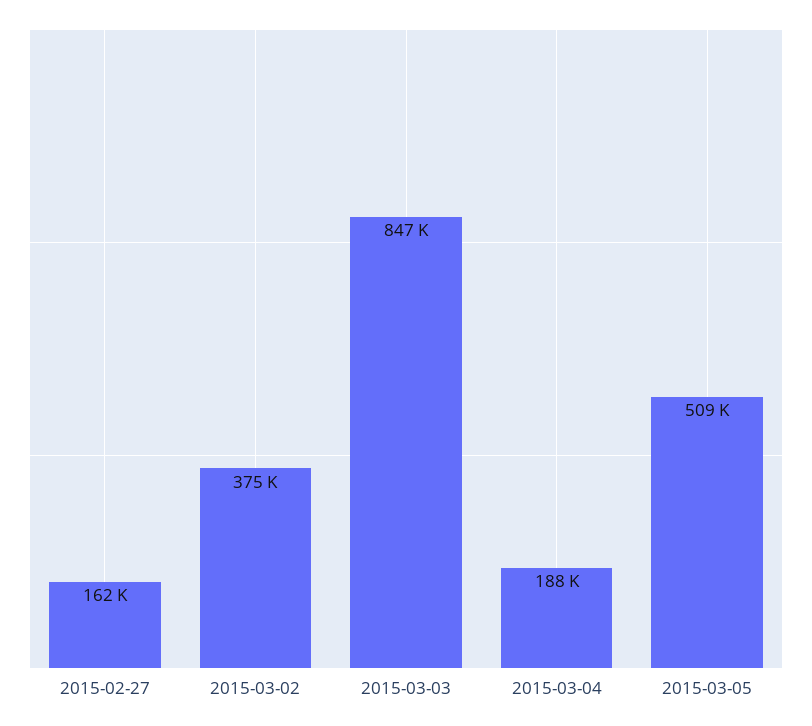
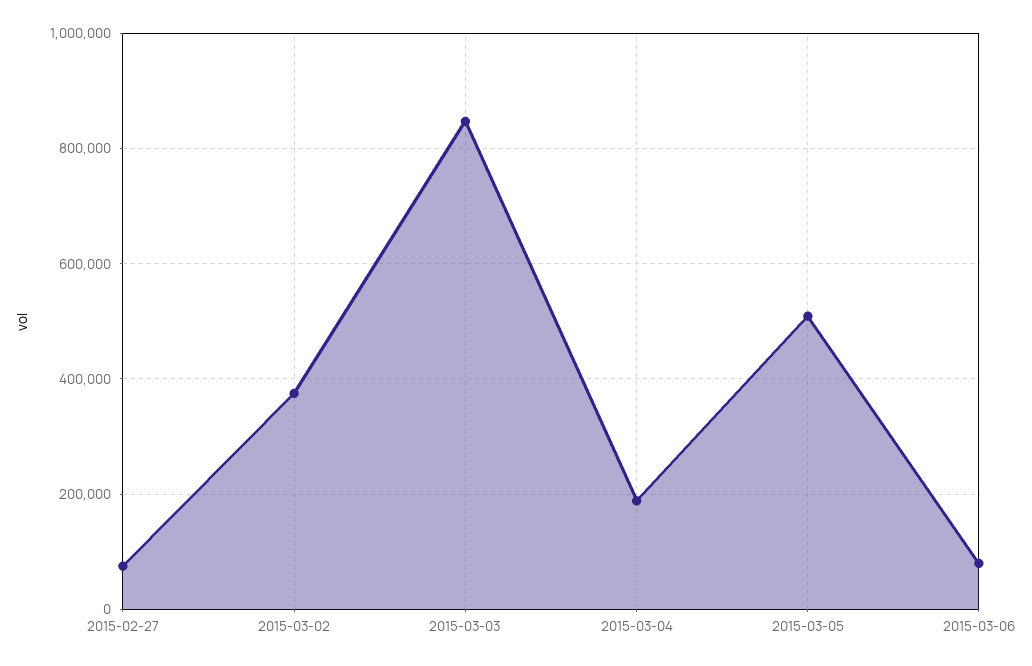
2015-02-27: 162000 -> 80000
2015-03-06: none -> 80000

